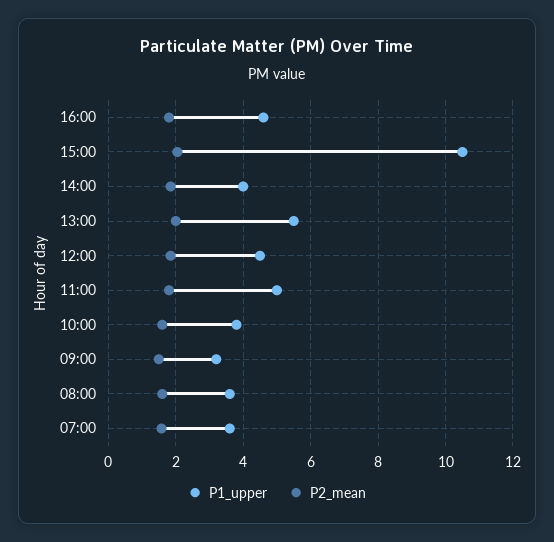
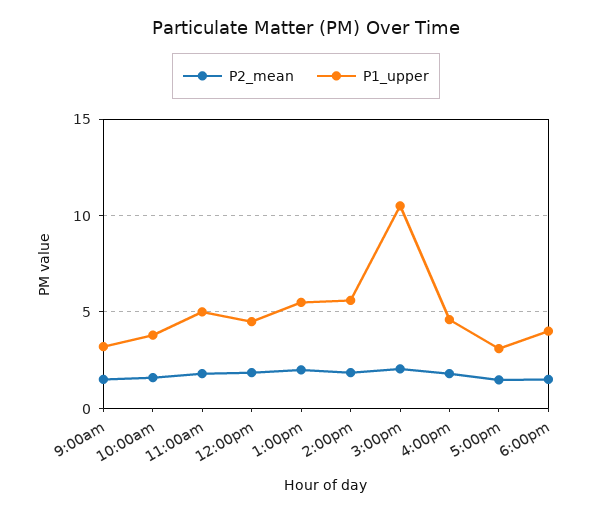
P1_upper, 14:00: 4 -> 5.5
P1_upper, 08:00: 3.6 -> none
P2_mean, 08:00: 1.6 -> none
P1_upper, 07:00: 3.6 -> none
P2_mean, 07:00: 1.6 -> none
P2_mean, 5:00pm: none -> 1.5
P1_upper, 5:00pm: none -> 3
P2_mean, 6:00pm: none -> 1.5
P1_upper, 6:00pm: none -> 4

